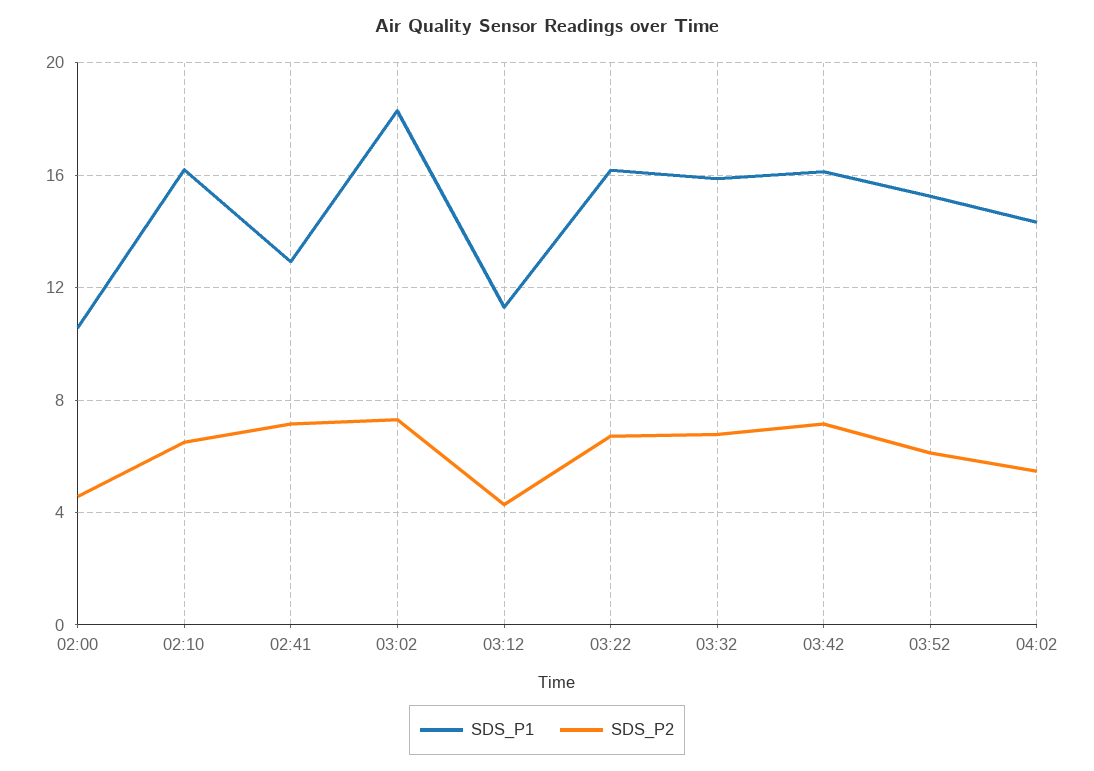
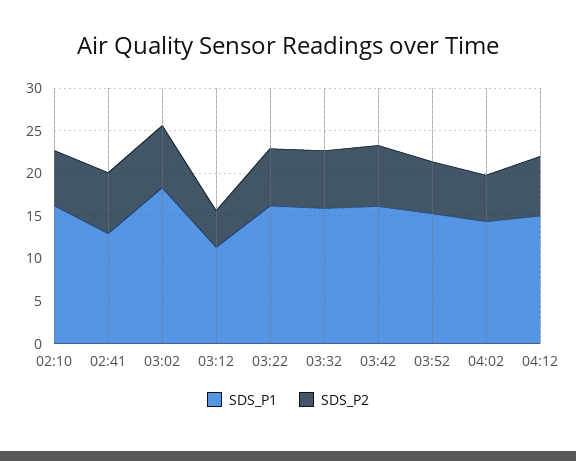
SDS_P1, 02:00: 10.5 -> none
SDS_P2, 02:00: 4.5 -> none
SDS_P1, 04:12: none -> 15
SDS_P2, 04:12: none -> 7

